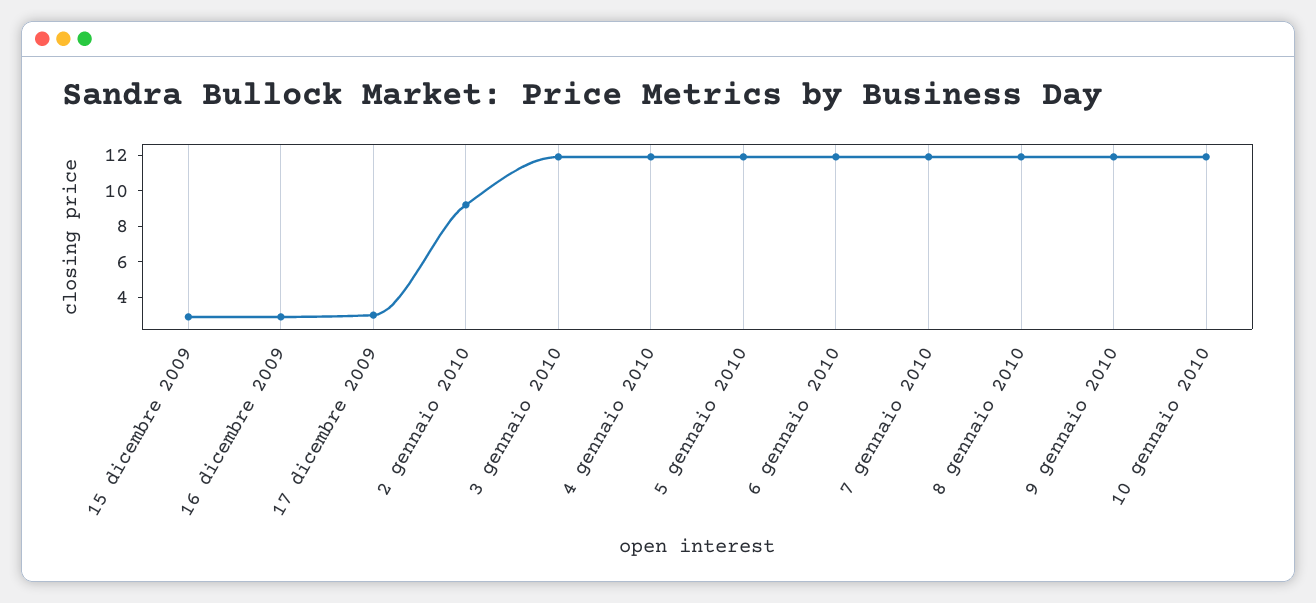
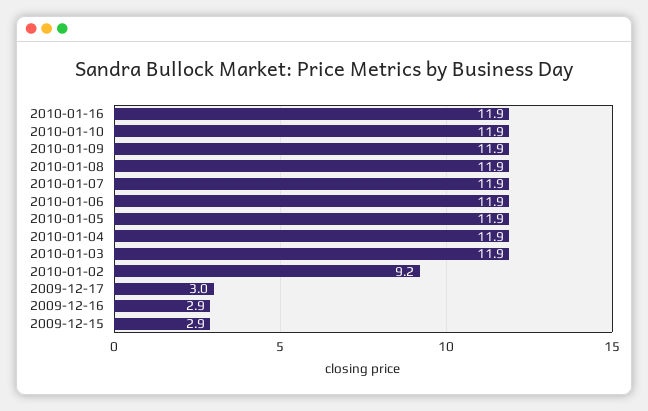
2010-01-16: none -> 11.9

